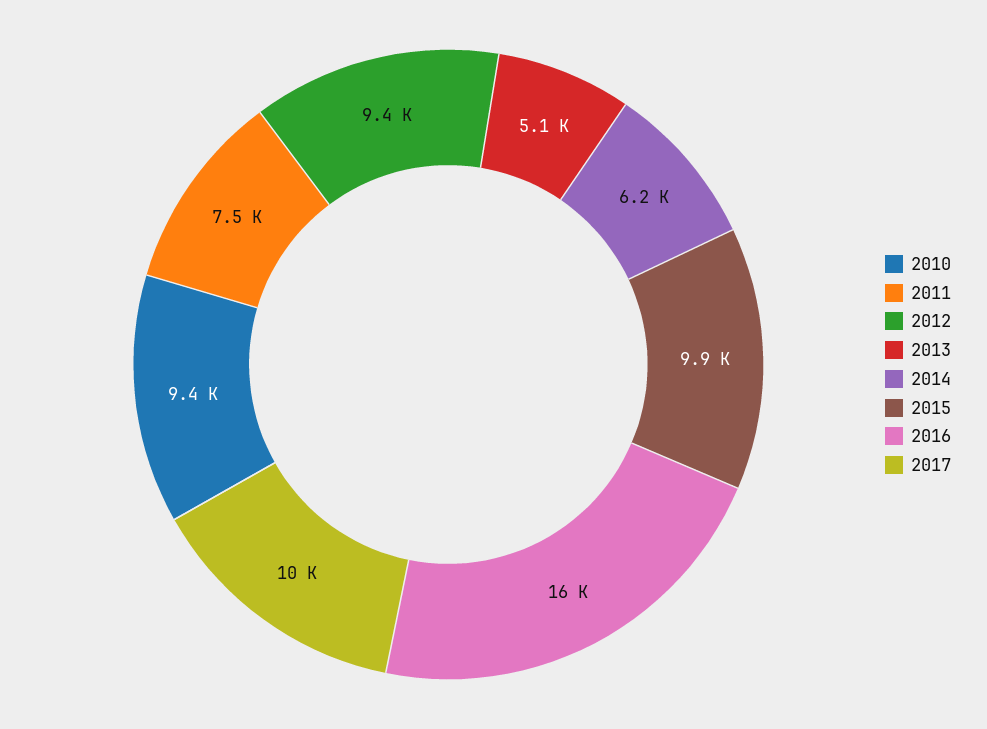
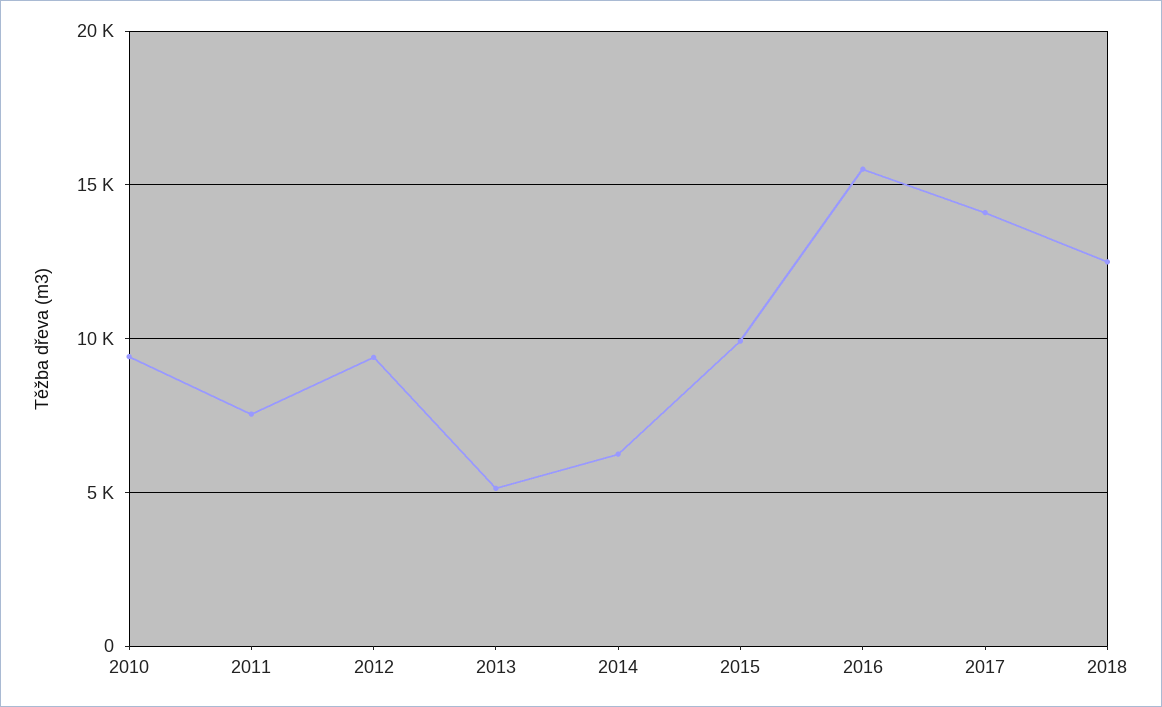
2017: 10000 -> 14000
2018: none -> 12500

